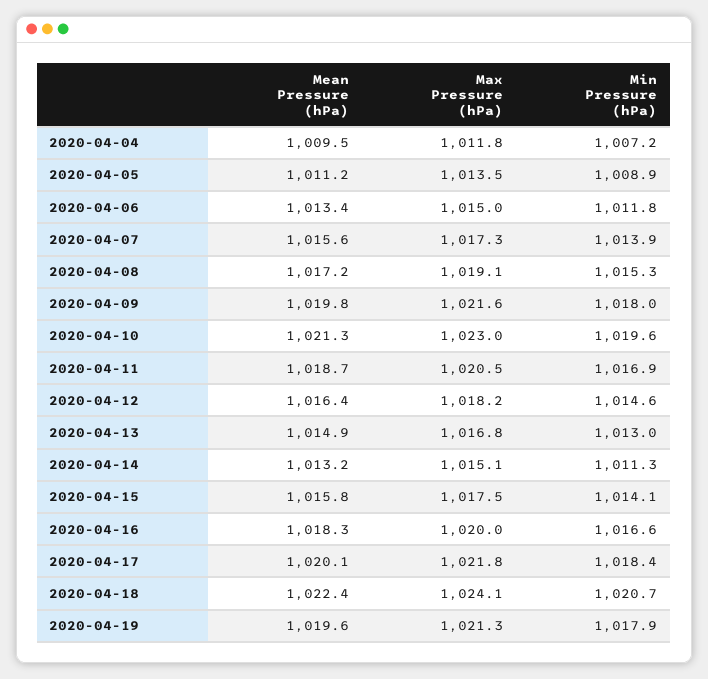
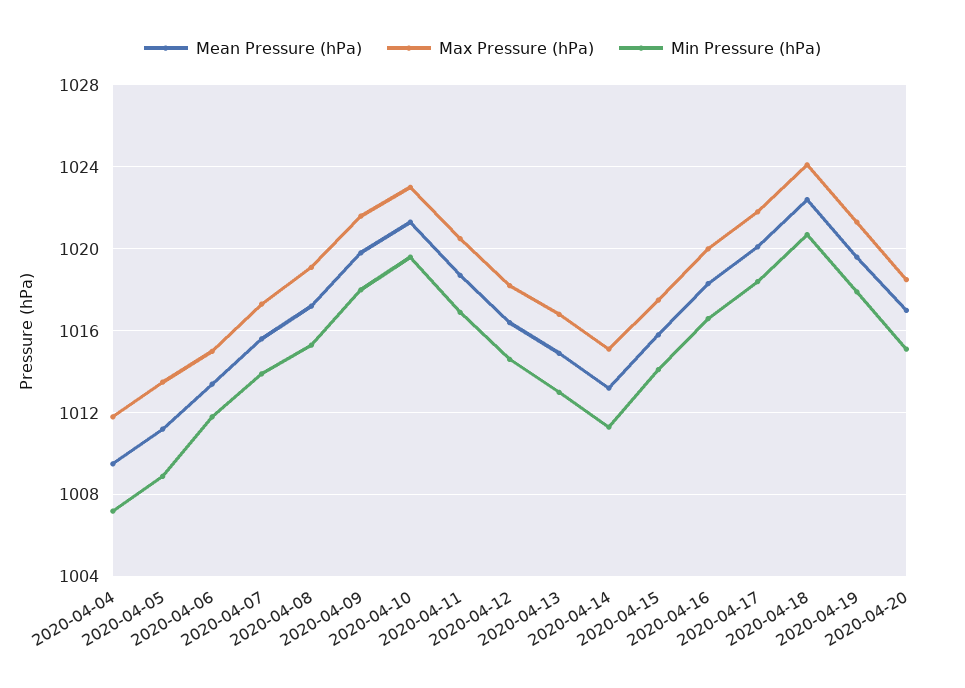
Mean Pressure (hPa), 2020-04-20: none -> 1017
Max Pressure (hPa), 2020-04-20: none -> 1018.5
Min Pressure (hPa), 2020-04-20: none -> 1015

